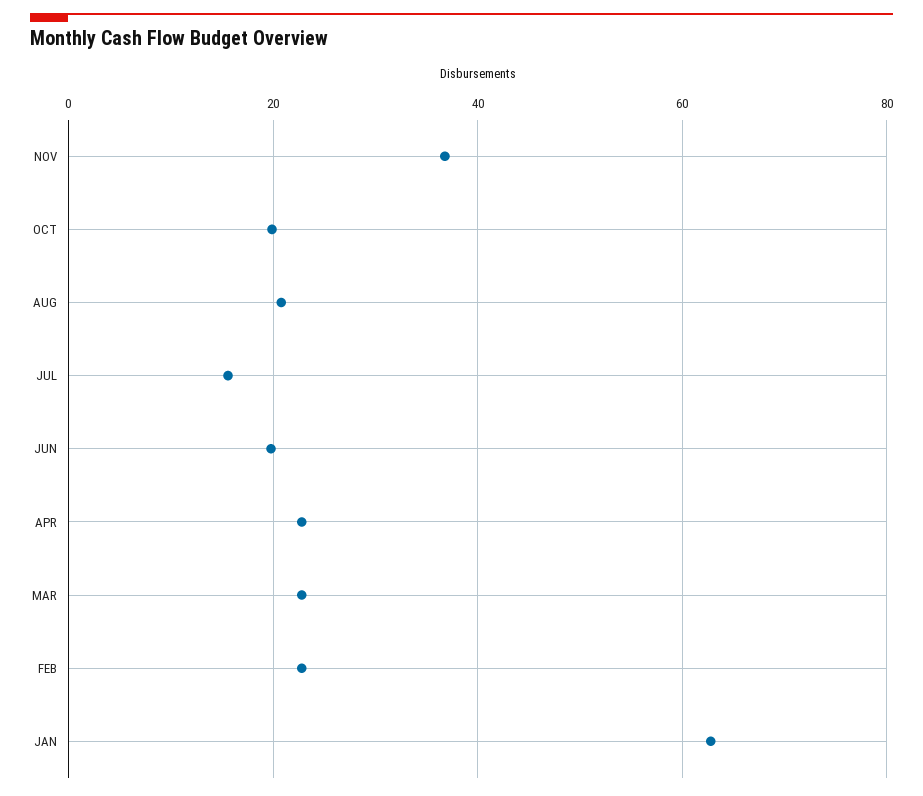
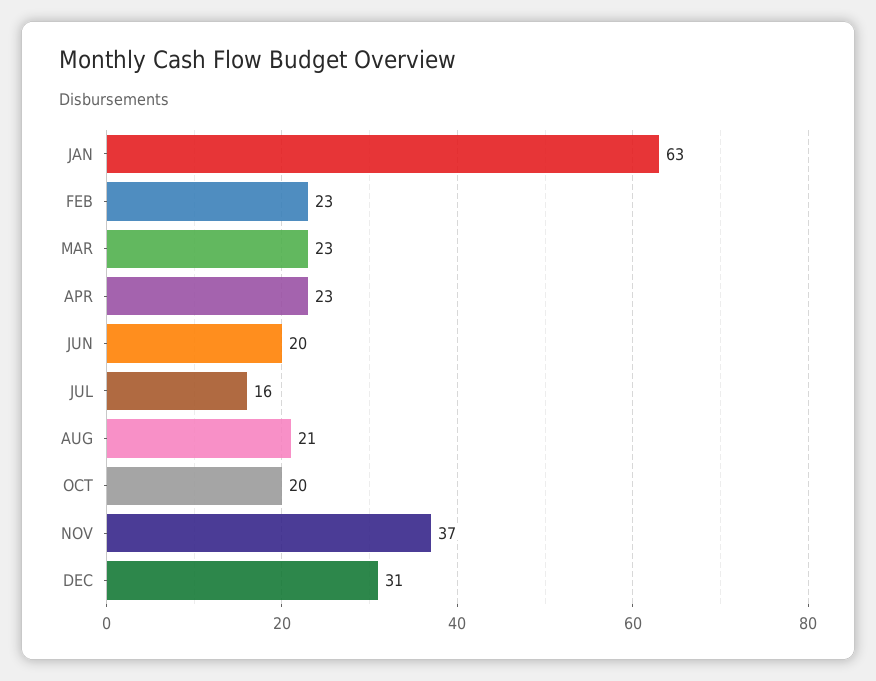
DEC: none -> 31

